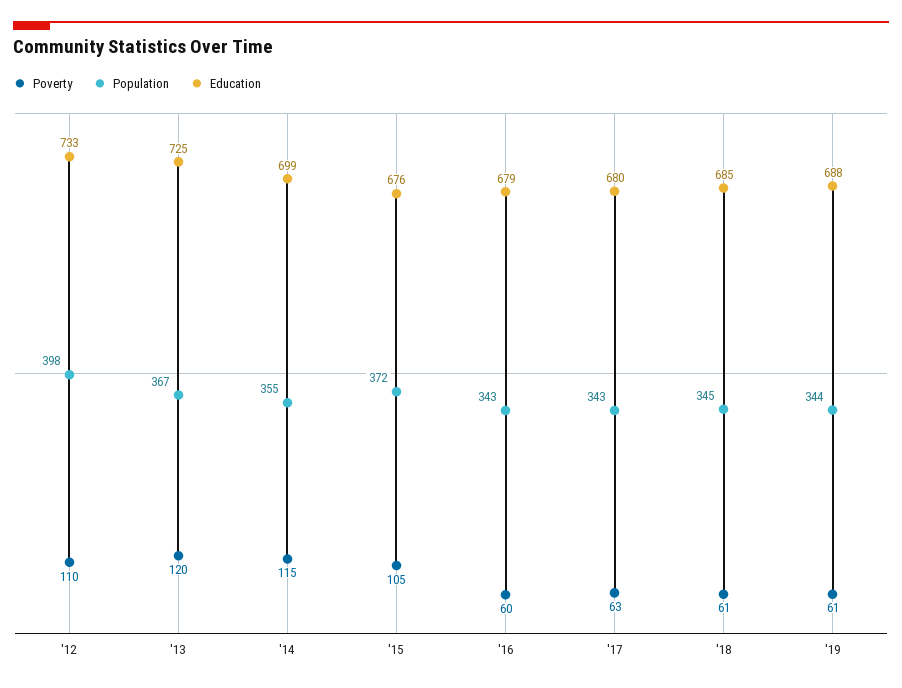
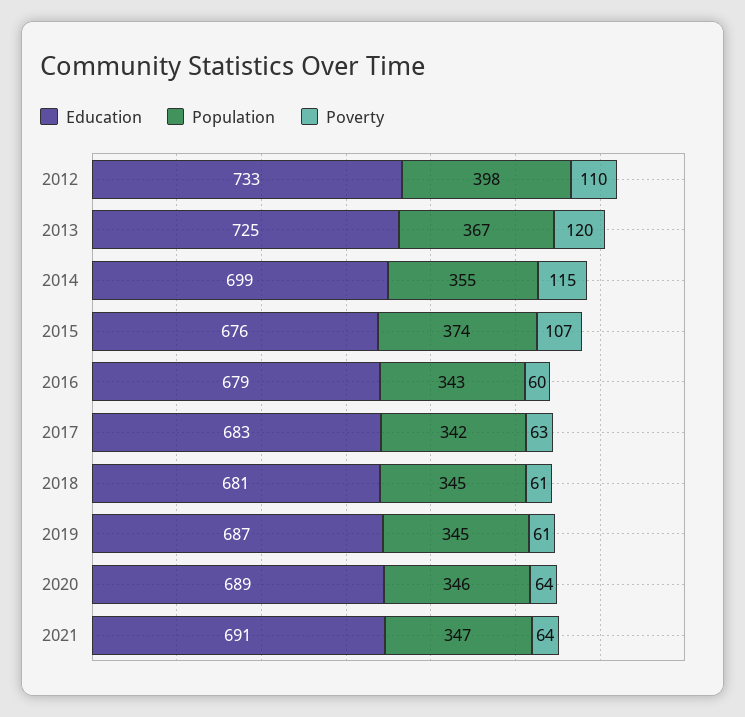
Poverty, '15: 105 -> 107
Population, '15: 372 -> 374
Population, '17: 343 -> 342
Education, '17: 680 -> 683
Education, '18: 685 -> 681
Population, '19: 344 -> 345
Education, '19: 688 -> 687
Education, 2020: none -> 689
Population, 2020: none -> 346
Poverty, 2020: none -> 64
Education, 2021: none -> 691
Population, 2021: none -> 347
Poverty, 2021: none -> 64

